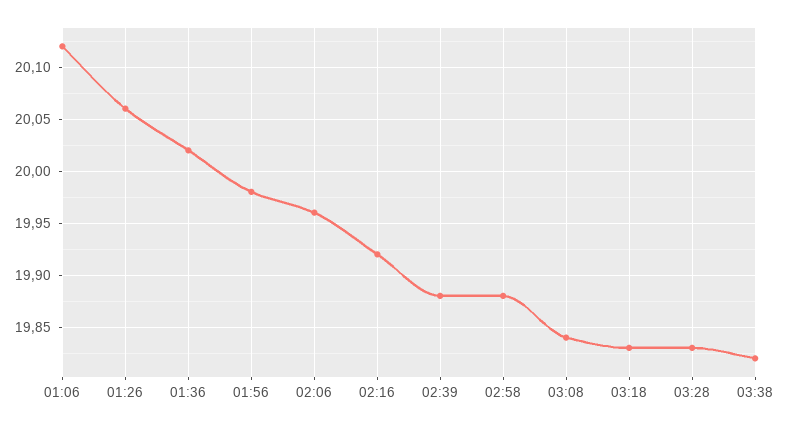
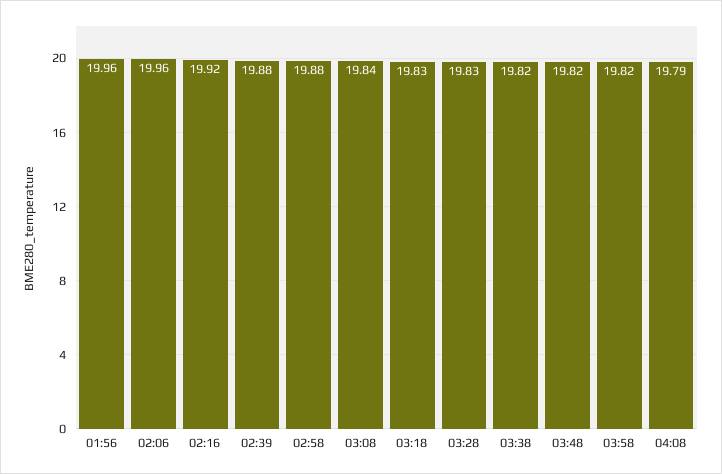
01:06: 20.12 -> none
01:26: 20.06 -> none
01:36: 20.02 -> none
01:56: 19.98 -> 19.96
03:48: none -> 19.82
03:58: none -> 19.82
04:08: none -> 19.79

